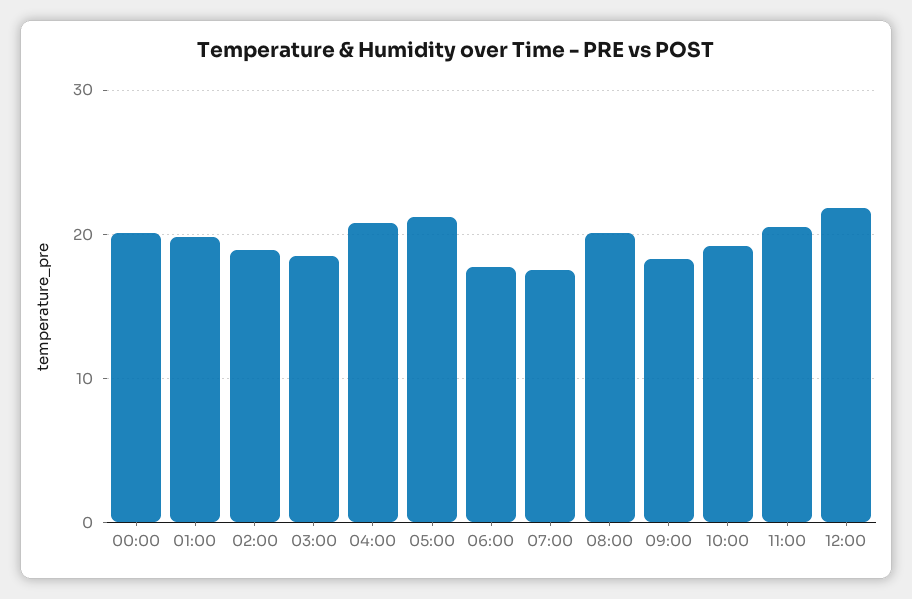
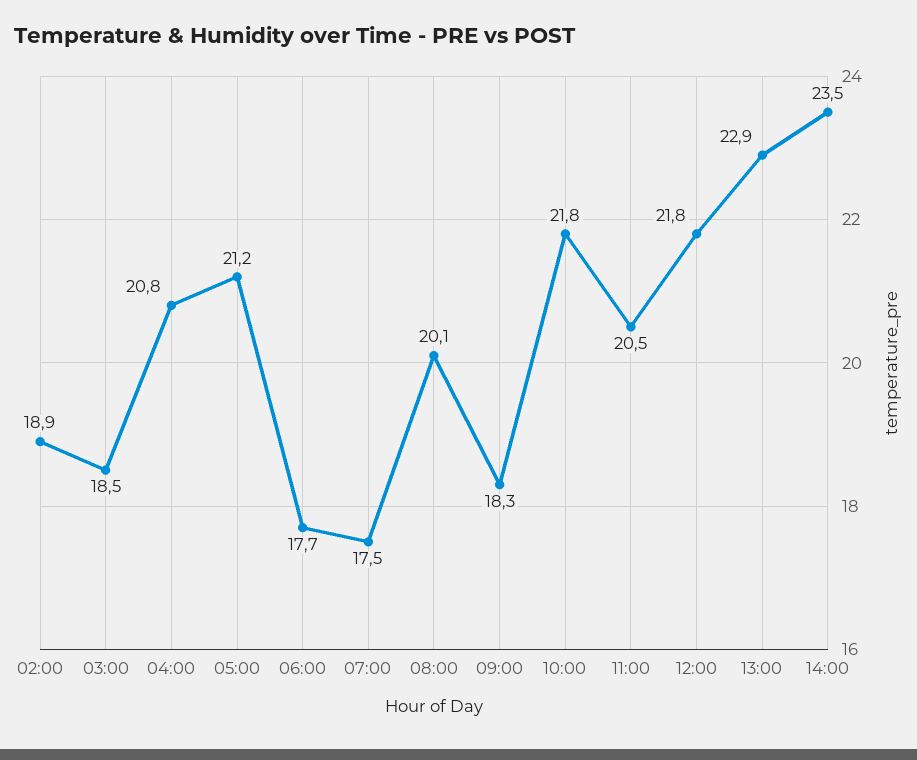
00:00: 20 -> none
01:00: 20 -> none
10:00: 19 -> 21.8
13:00: none -> 22.9
14:00: none -> 23.5

